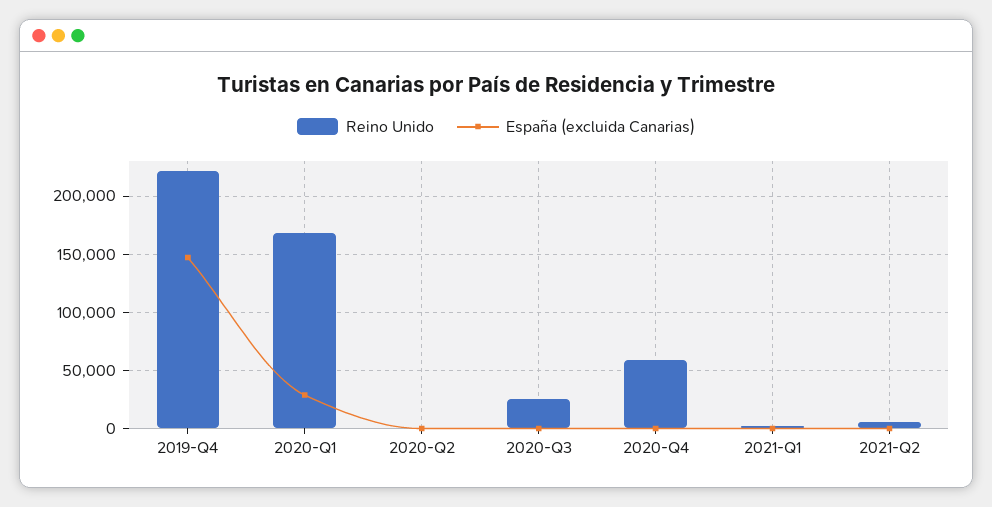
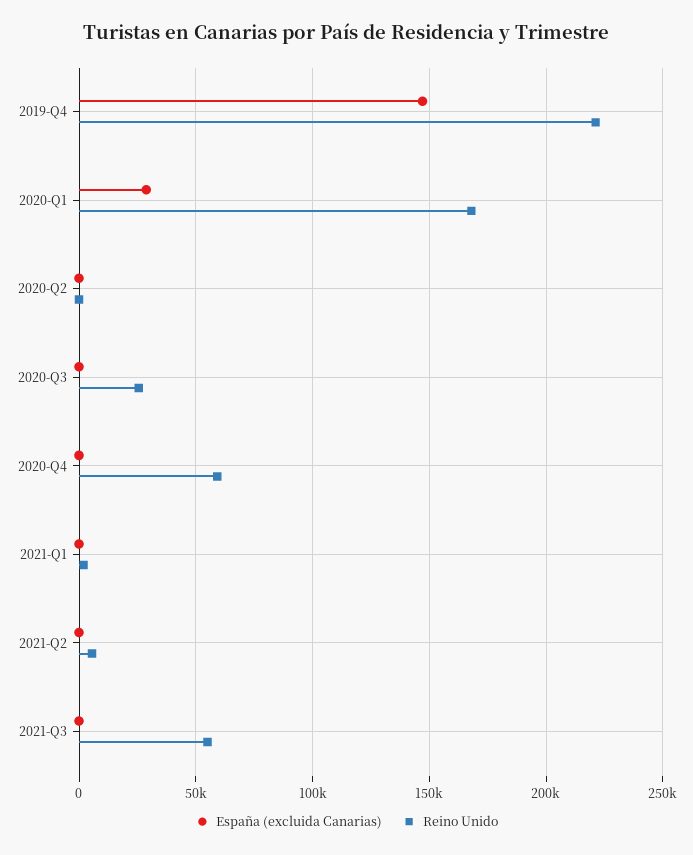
España (excluida Canarias), 2021-Q3: none -> 0
Reino Unido, 2021-Q3: none -> 55000

